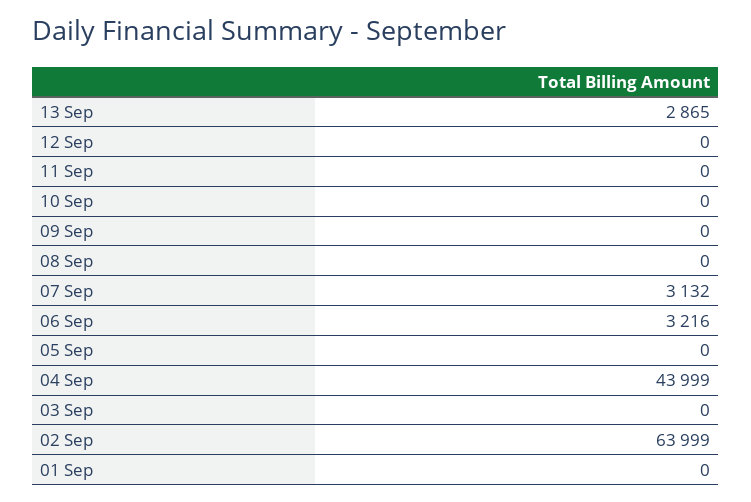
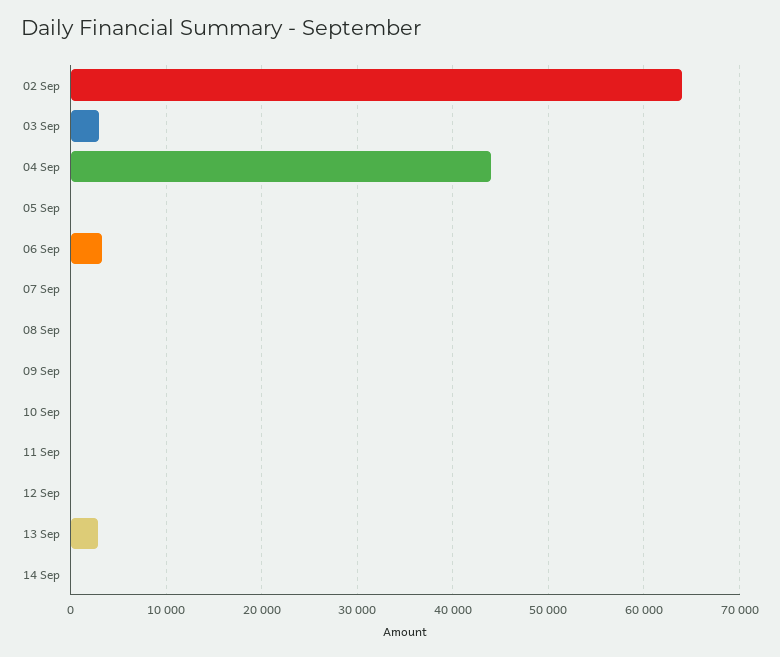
07 Sep: 3132 -> 0
03 Sep: 0 -> 3000
01 Sep: 0 -> none
14 Sep: none -> 0

